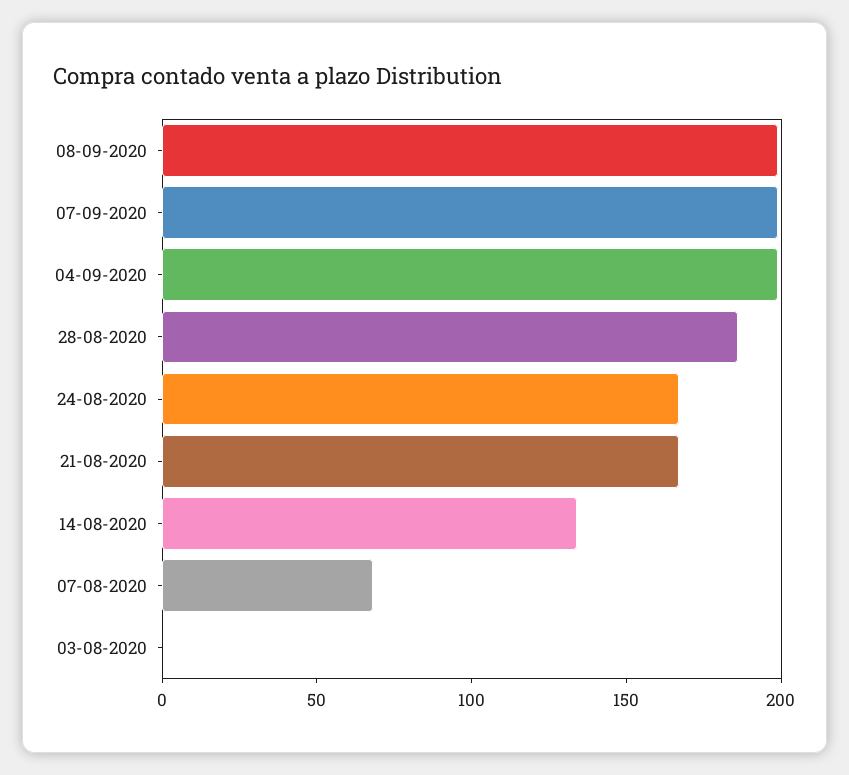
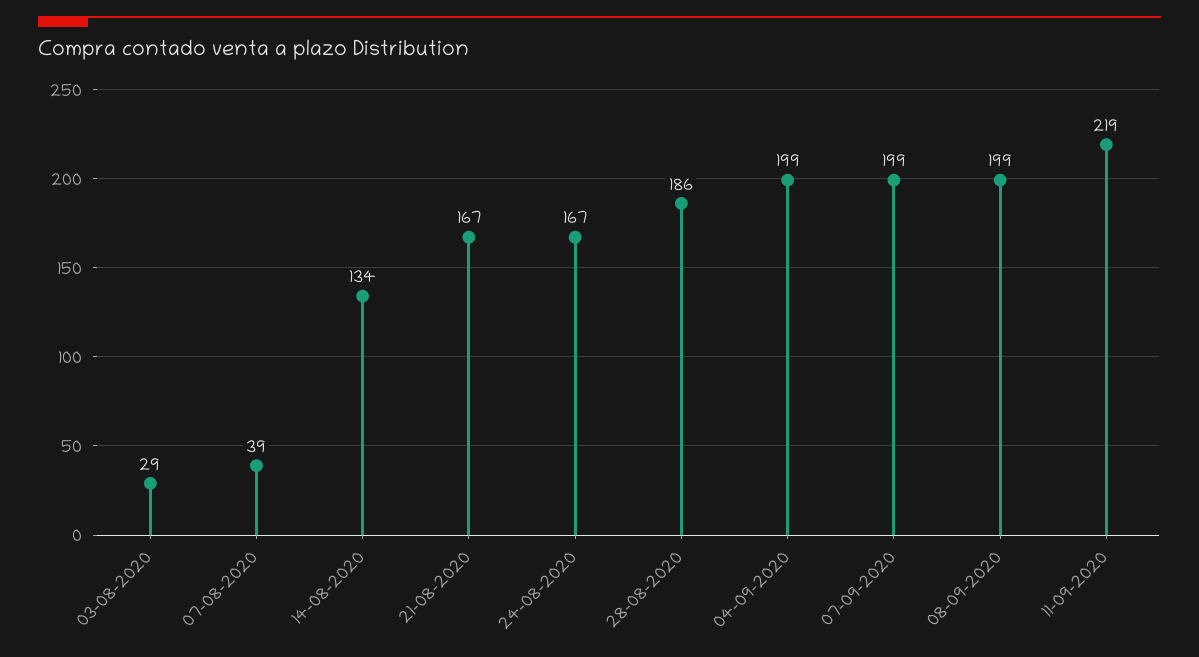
07-08-2020: 70 -> 39
03-08-2020: 0 -> 29
11-09-2020: none -> 219

